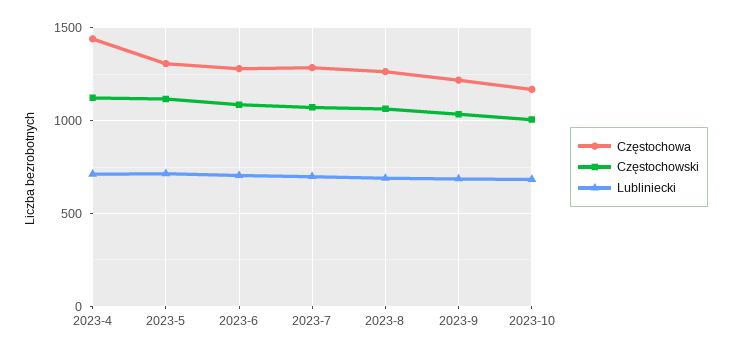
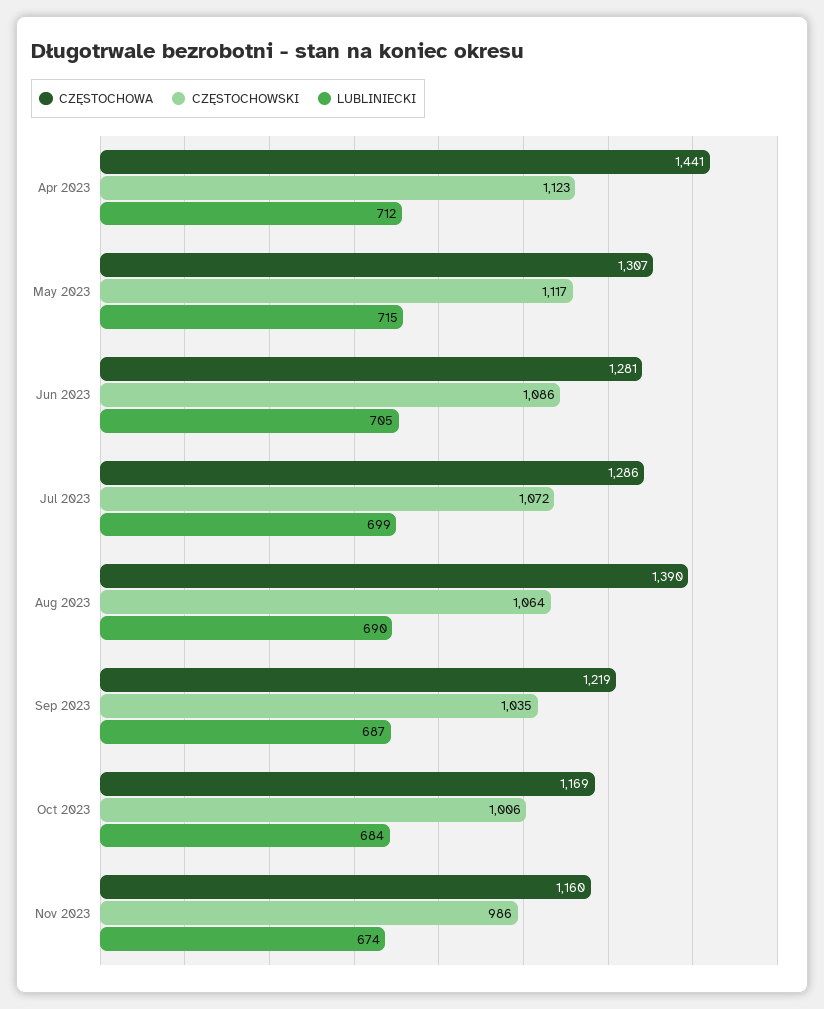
Częstochowa, 2023-8: 1250 -> 1390
Częstochowa, Nov 2023: none -> 1160
Częstochowski, Nov 2023: none -> 986
Lubliniecki, Nov 2023: none -> 674

